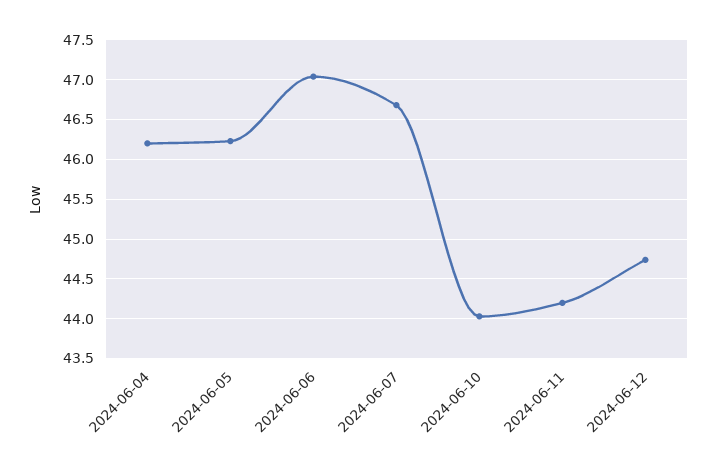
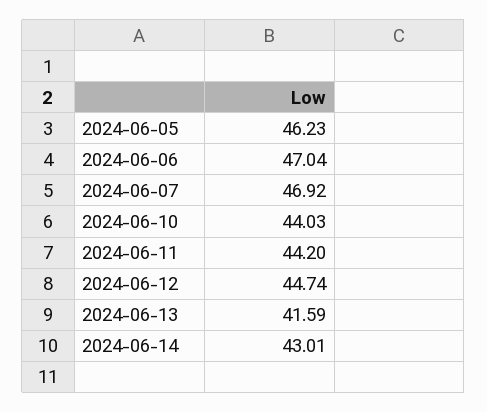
2024-06-04: 46.2 -> none
2024-06-07: 46.7 -> 46.92
2024-06-13: none -> 41.59
2024-06-14: none -> 43.01

